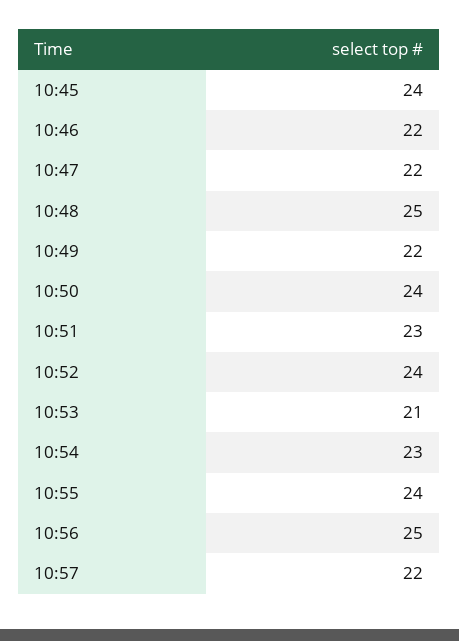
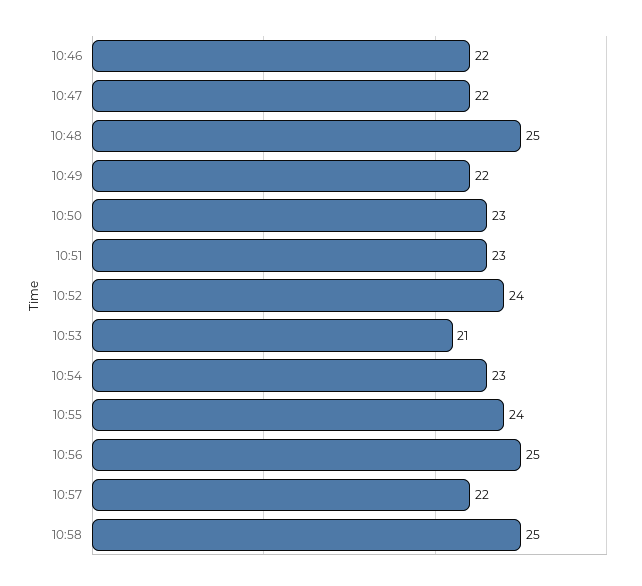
10:45: 24 -> none
10:50: 24 -> 23
10:58: none -> 25

